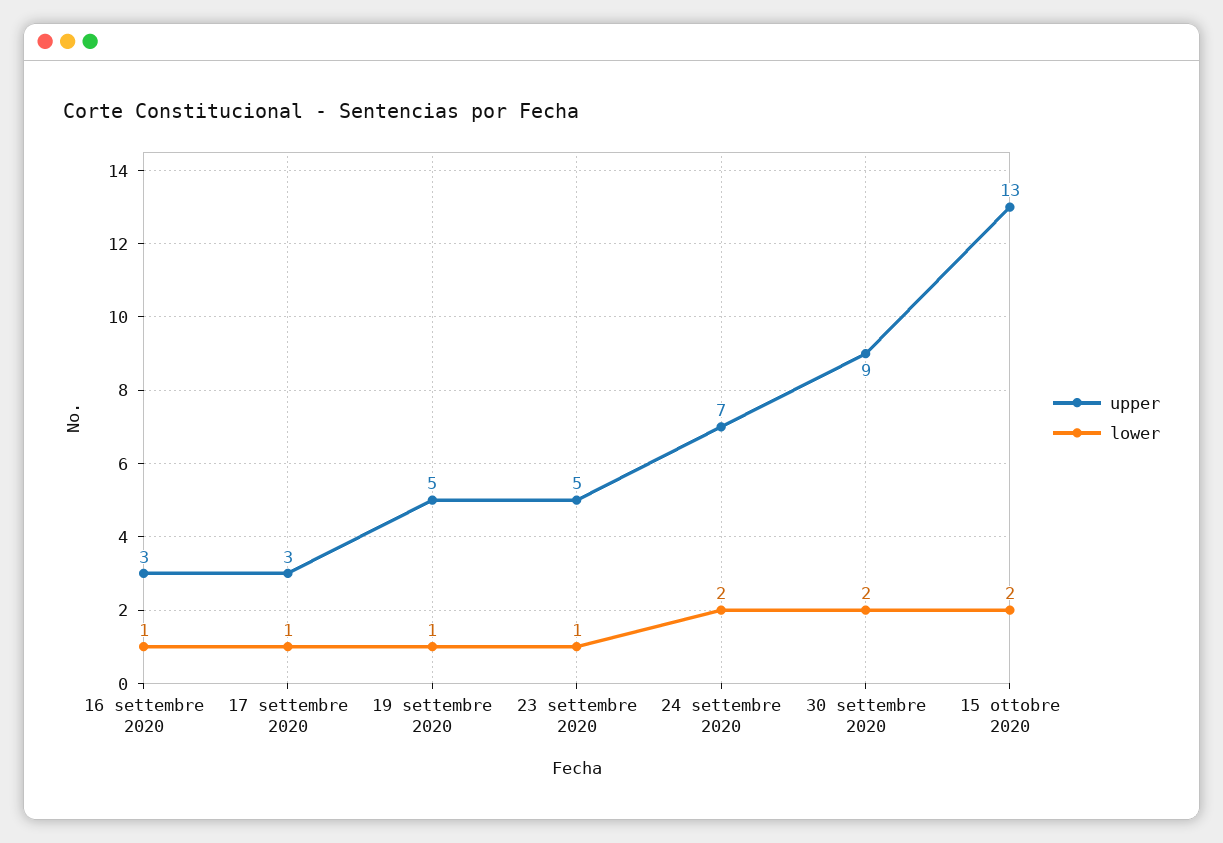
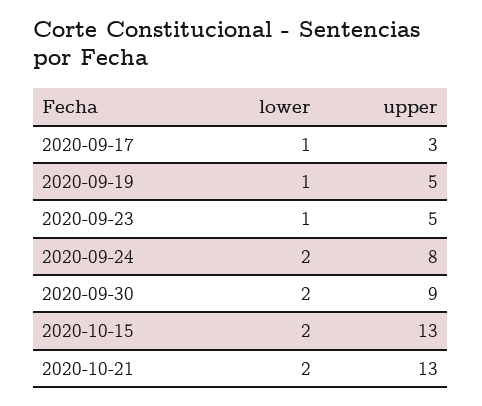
upper, 16 settembre 2020: 3 -> none
lower, 16 settembre 2020: 1 -> none
upper, 24 settembre 2020: 7 -> 8
lower, 2020-10-21: none -> 2
upper, 2020-10-21: none -> 13

